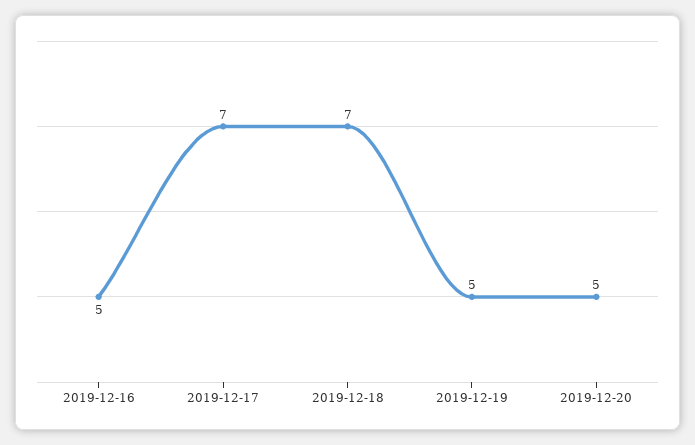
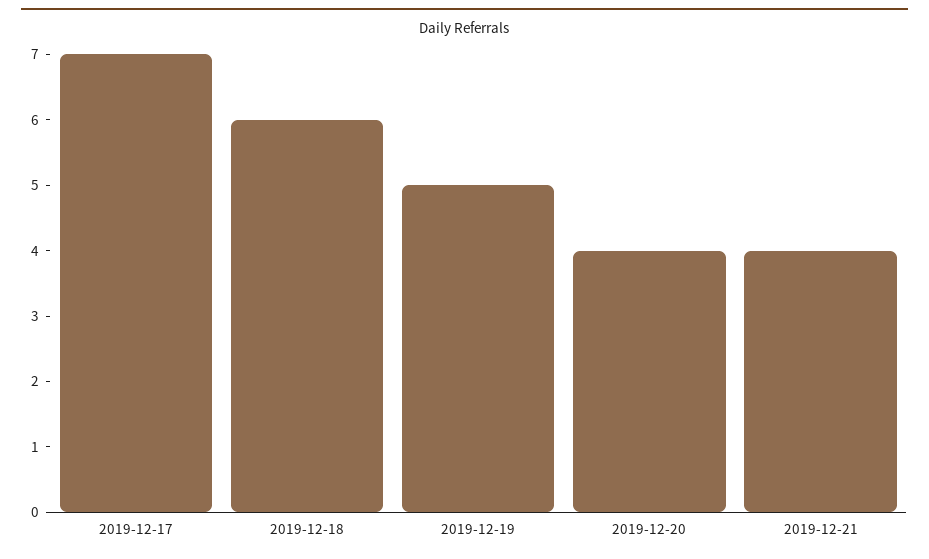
2019-12-16: 5 -> none
2019-12-18: 7 -> 6
2019-12-20: 5 -> 4
2019-12-21: none -> 4

